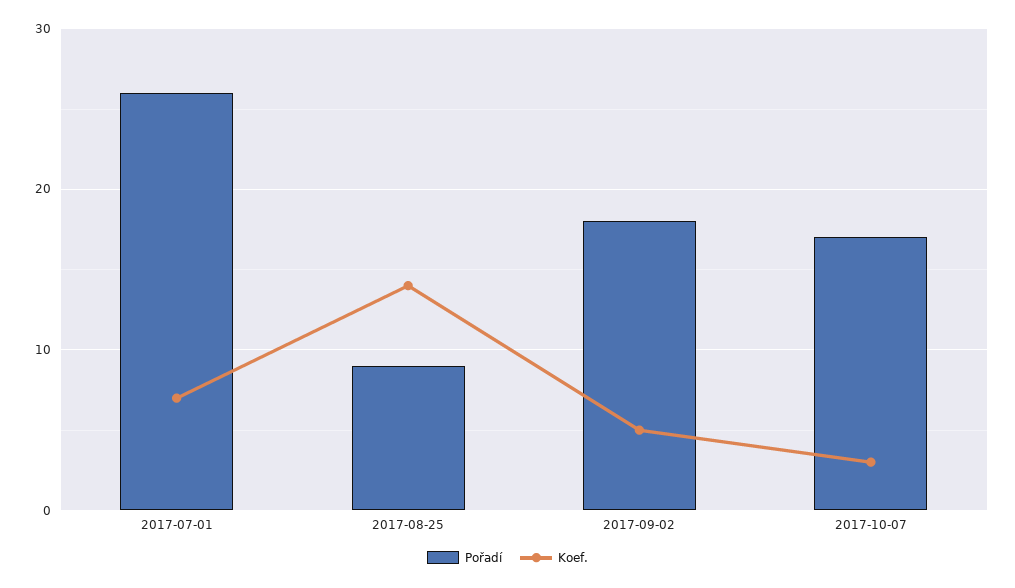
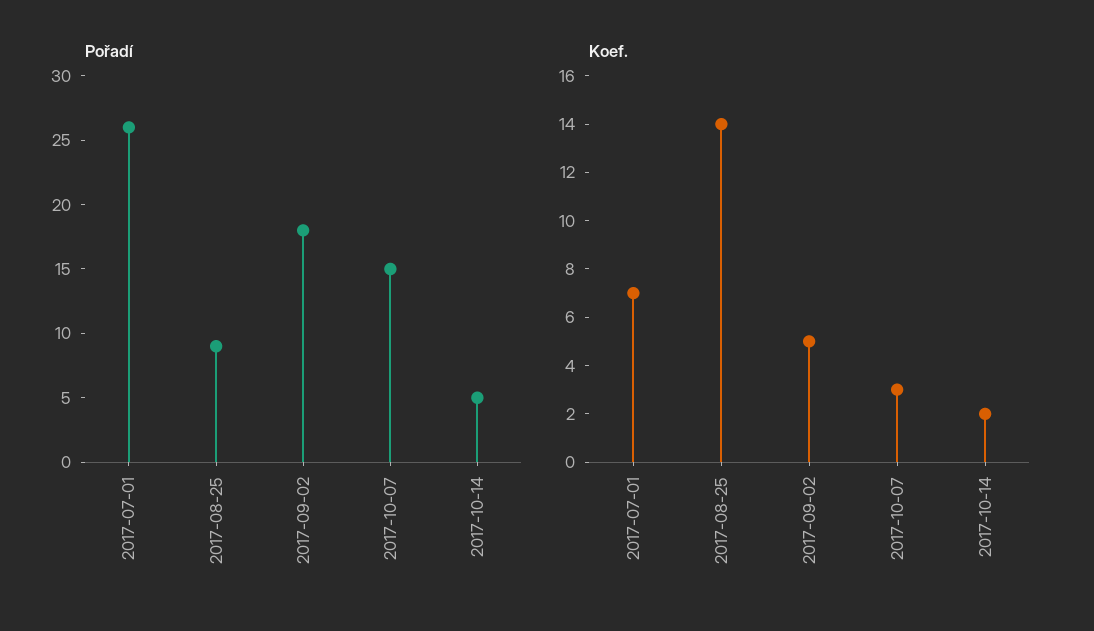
Pořadí, 2017-10-07: 17 -> 15
Pořadí, 2017-10-14: none -> 5
Koef., 2017-10-14: none -> 2

